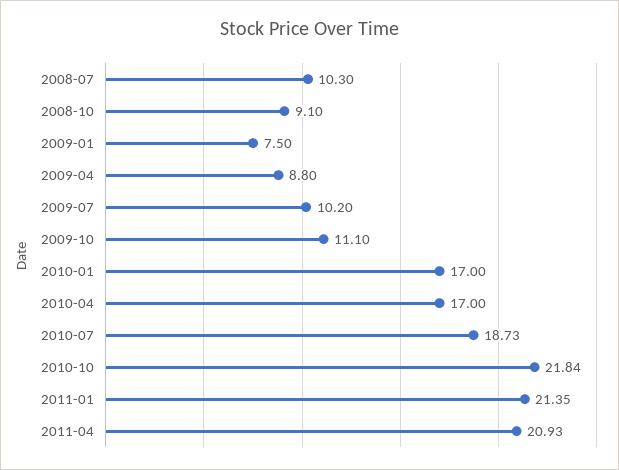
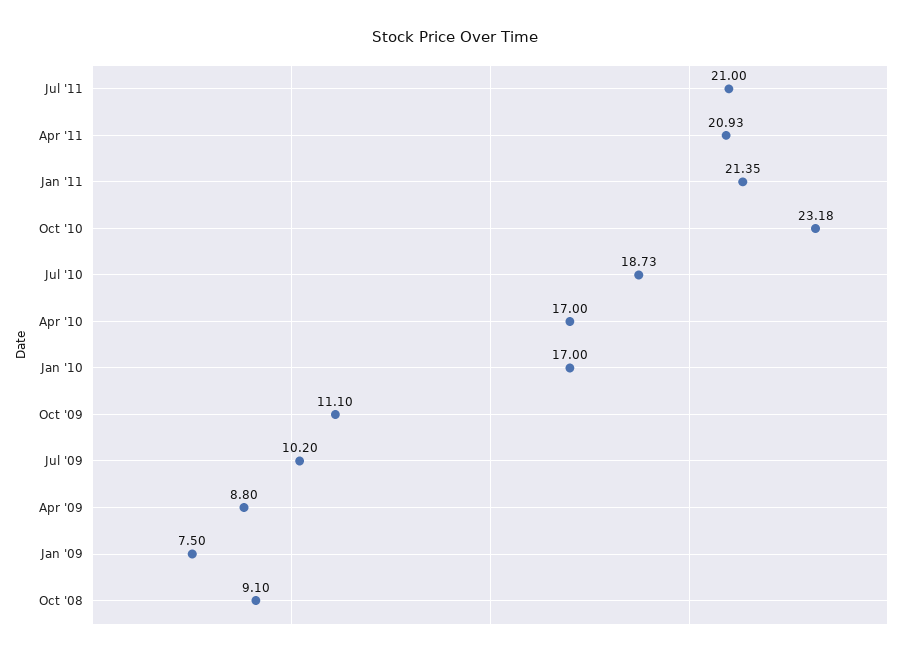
2008-07: 10.3 -> none
2010-10: 21.84 -> 23.18
Jul '11: none -> 21

